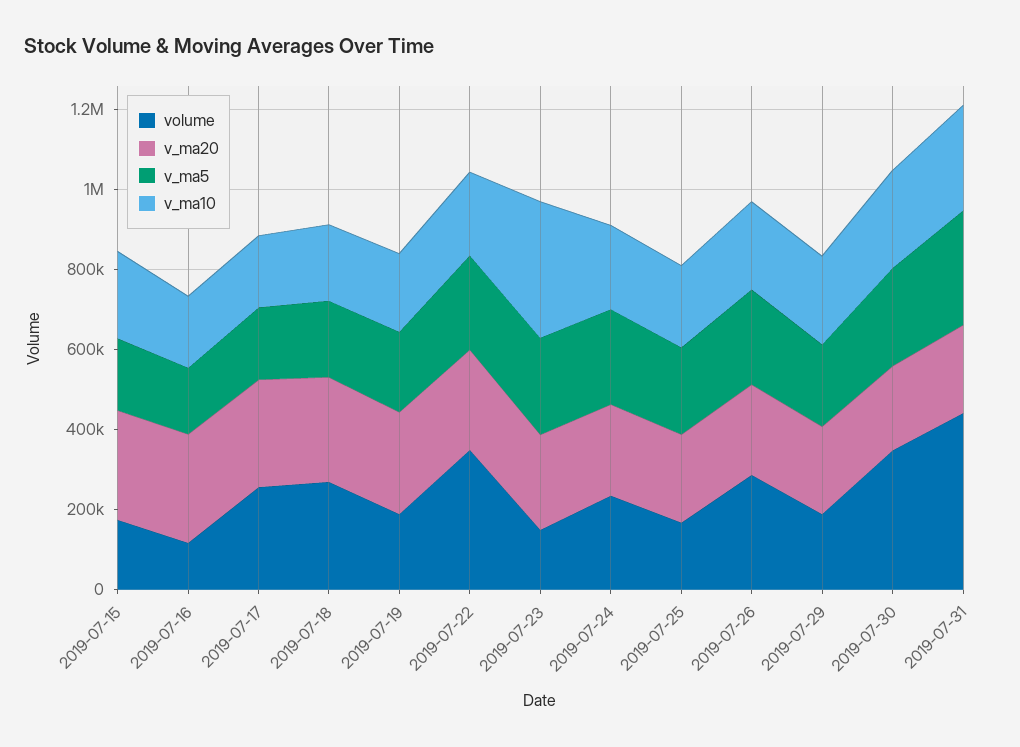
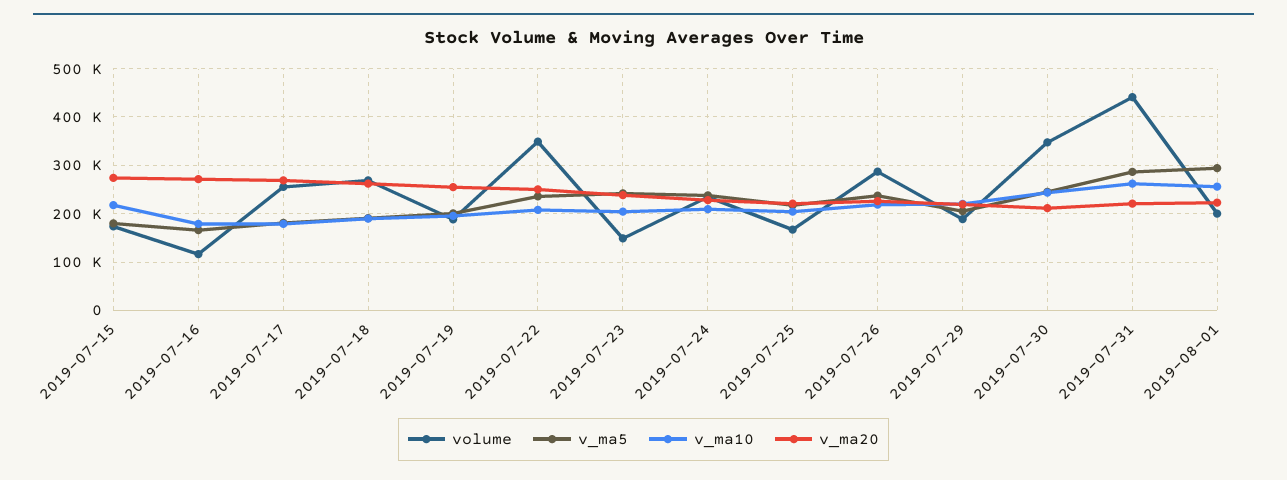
v_ma10, 2019-07-23: 350000 -> 200000
volume, 2019-08-01: none -> 200000
v_ma5, 2019-08-01: none -> 300000
v_ma10, 2019-08-01: none -> 260000
v_ma20, 2019-08-01: none -> 220000

